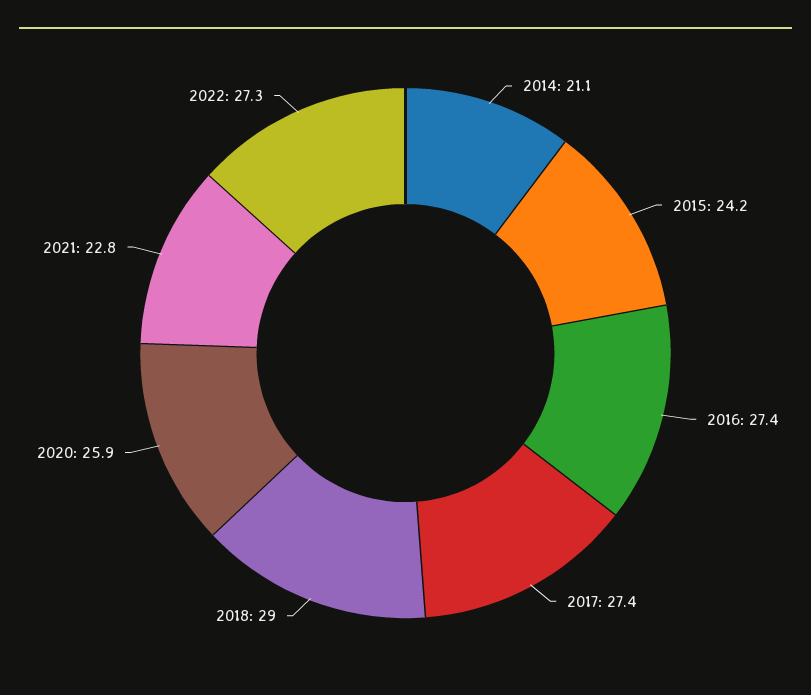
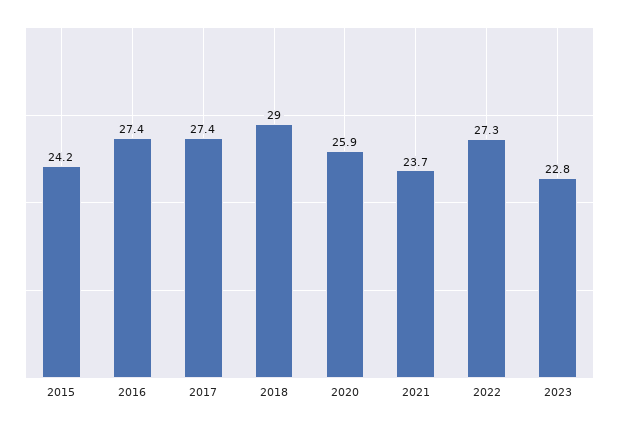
2014: 21.1 -> none
2021: 22.8 -> 23.7
2023: none -> 22.8

